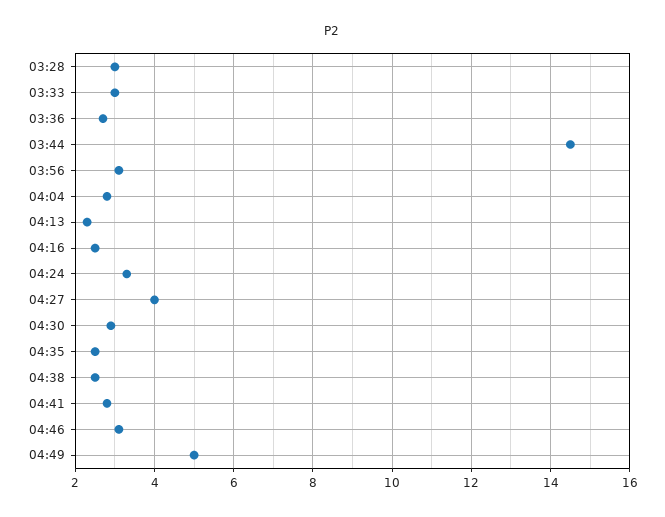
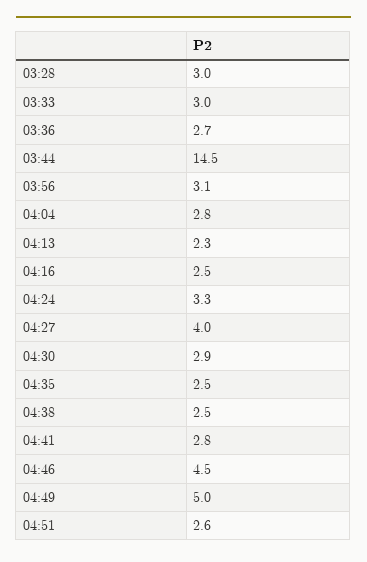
04:46: 3 -> 4.5
04:51: none -> 2.6

